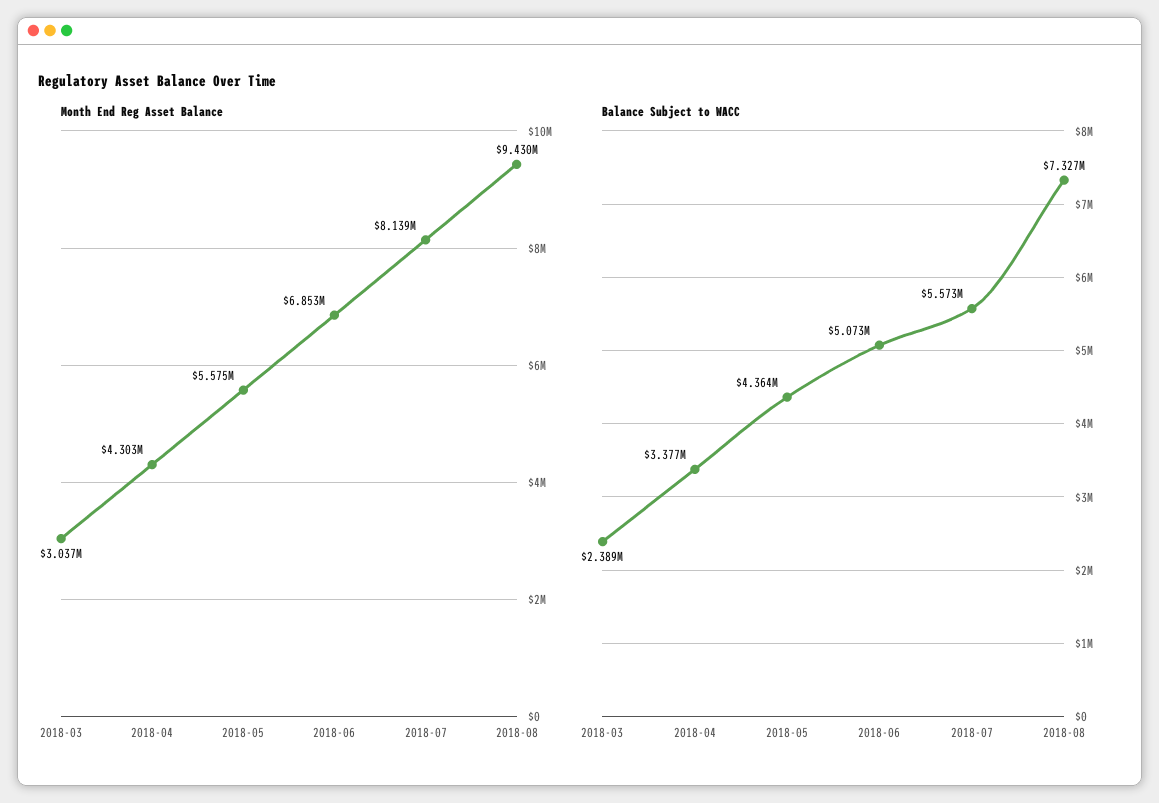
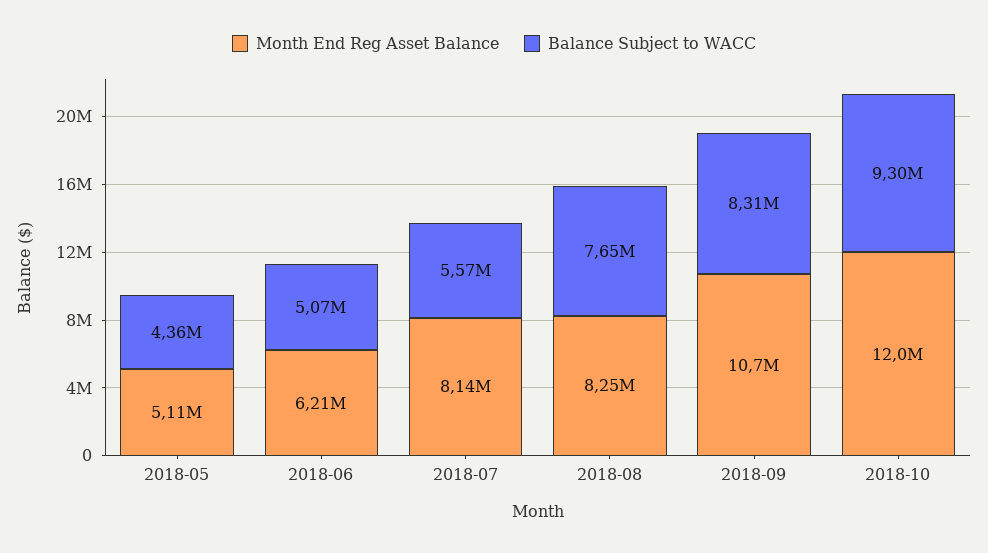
Month End Reg Asset Balance, 2018-03: 3037000 -> none
Month End Reg Asset Balance, 2018-04: 4303000 -> none
Month End Reg Asset Balance, 2018-05: 5575000 -> 5110000
Month End Reg Asset Balance, 2018-06: 6853000 -> 6210000
Month End Reg Asset Balance, 2018-08: 9430000 -> 8250000
Balance Subject to WACC, 2018-03: 2389000 -> none
Balance Subject to WACC, 2018-04: 3377000 -> none
Balance Subject to WACC, 2018-08: 7327000 -> 7650000
Month End Reg Asset Balance, 2018-09: none -> 10700000
Balance Subject to WACC, 2018-09: none -> 8310000
Month End Reg Asset Balance, 2018-10: none -> 12000000
Balance Subject to WACC, 2018-10: none -> 9300000

